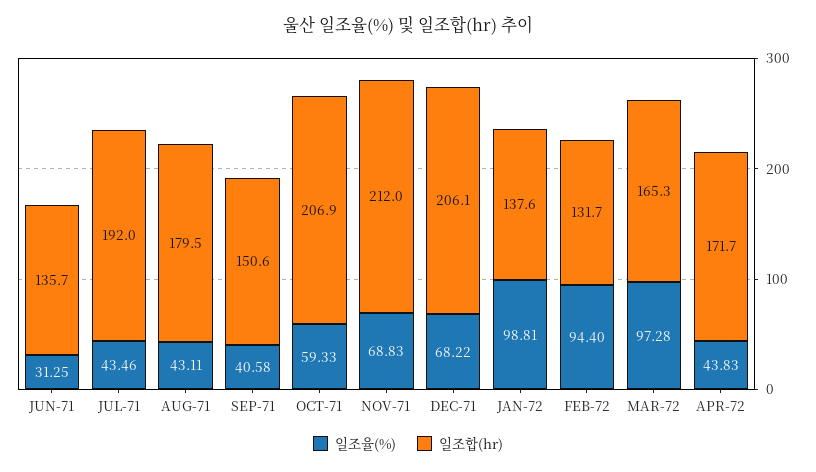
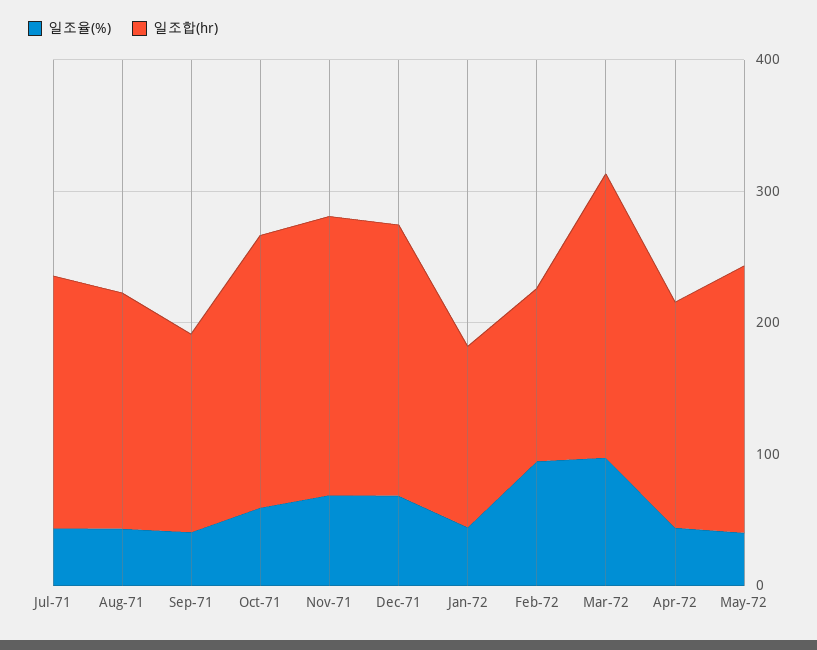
일조율(%), JUN-71: 31.25 -> none
일조합(hr), JUN-71: 135.7 -> none
일조율(%), JAN-72: 98.81 -> 40
일조합(hr), MAR-72: 165.3 -> 220
일조율(%), May-72: none -> 40
일조합(hr), May-72: none -> 200

